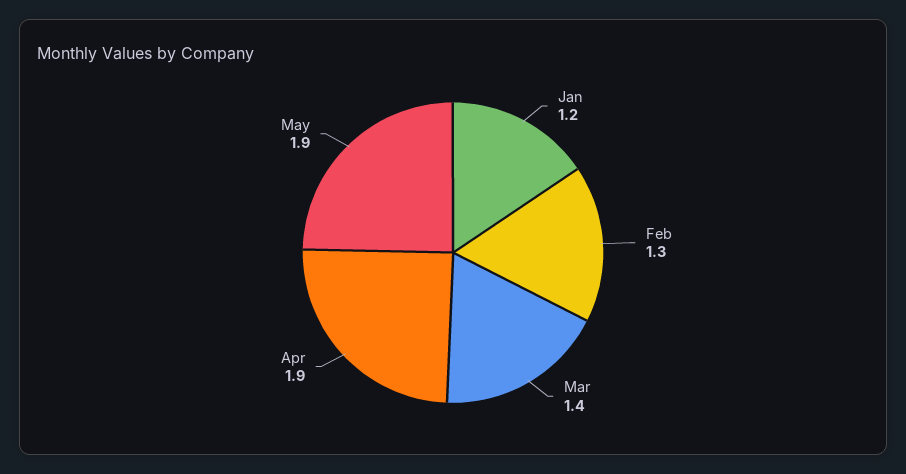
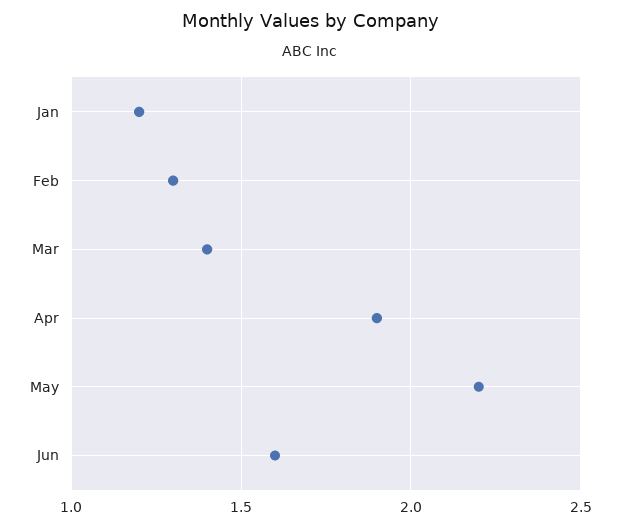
May: 1.9 -> 2.2
Jun: none -> 1.6

